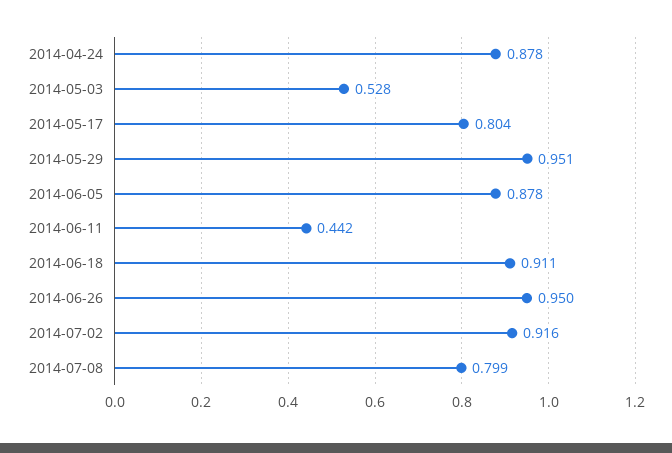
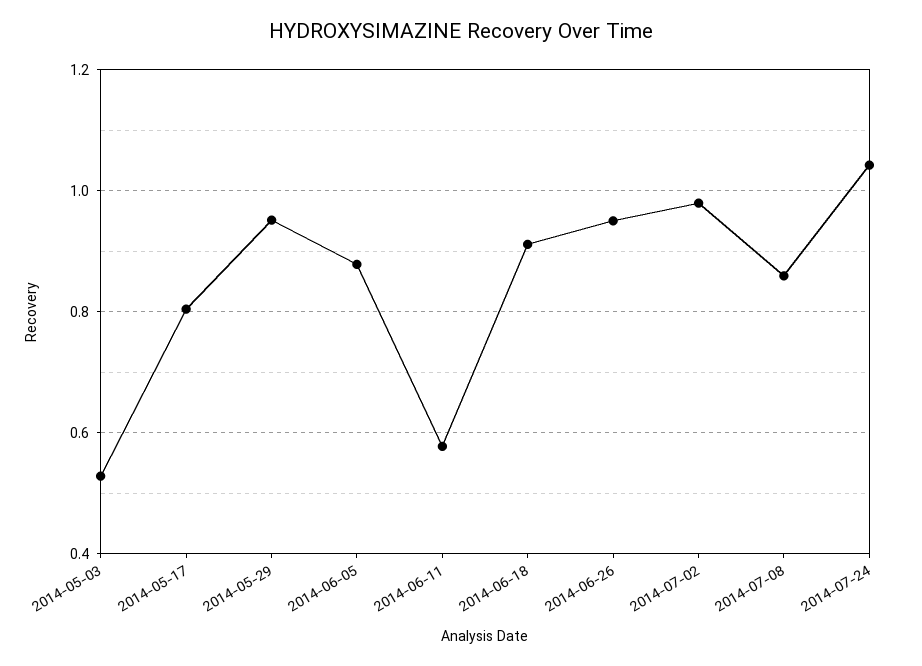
2014-04-24: 0.878 -> none
2014-06-11: 0.442 -> 0.58
2014-07-02: 0.916 -> 0.98
2014-07-08: 0.799 -> 0.86
2014-07-24: none -> 1.04

